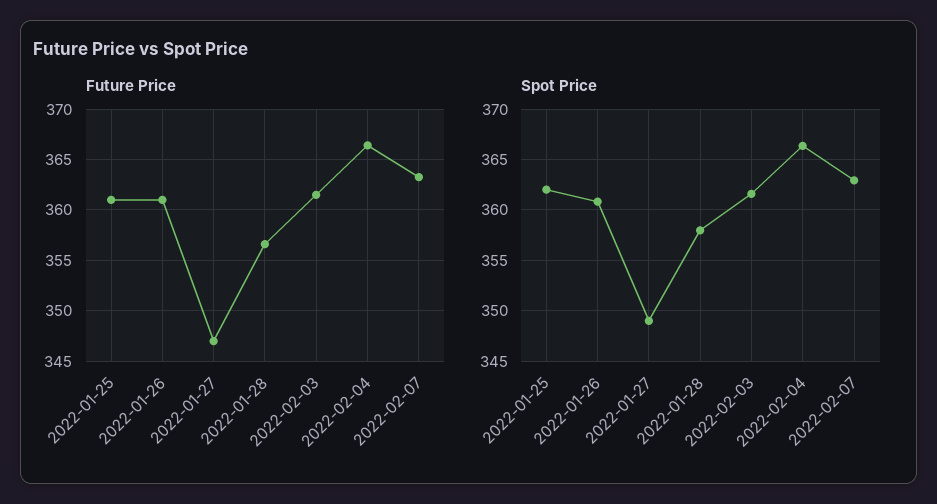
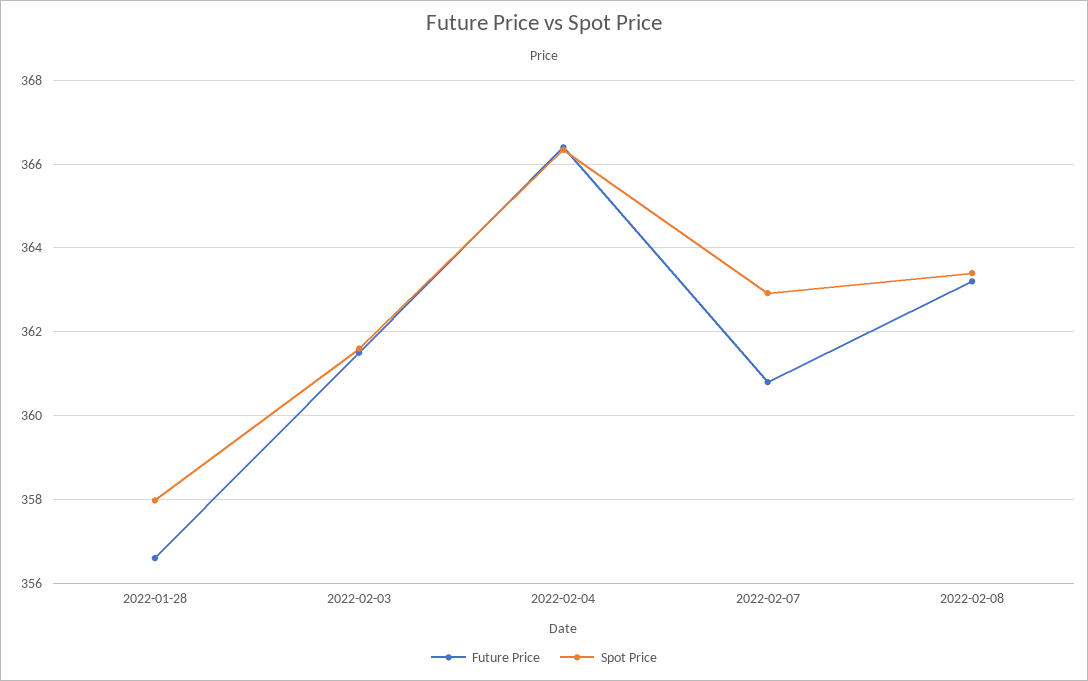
Future Price, 2022-01-25: 361 -> none
Future Price, 2022-01-26: 361 -> none
Future Price, 2022-01-27: 347 -> none
Future Price, 2022-02-07: 363 -> 360.8
Spot Price, 2022-01-25: 362 -> none
Spot Price, 2022-01-26: 361 -> none
Spot Price, 2022-01-27: 349 -> none
Future Price, 2022-02-08: none -> 363.2
Spot Price, 2022-02-08: none -> 363.4

